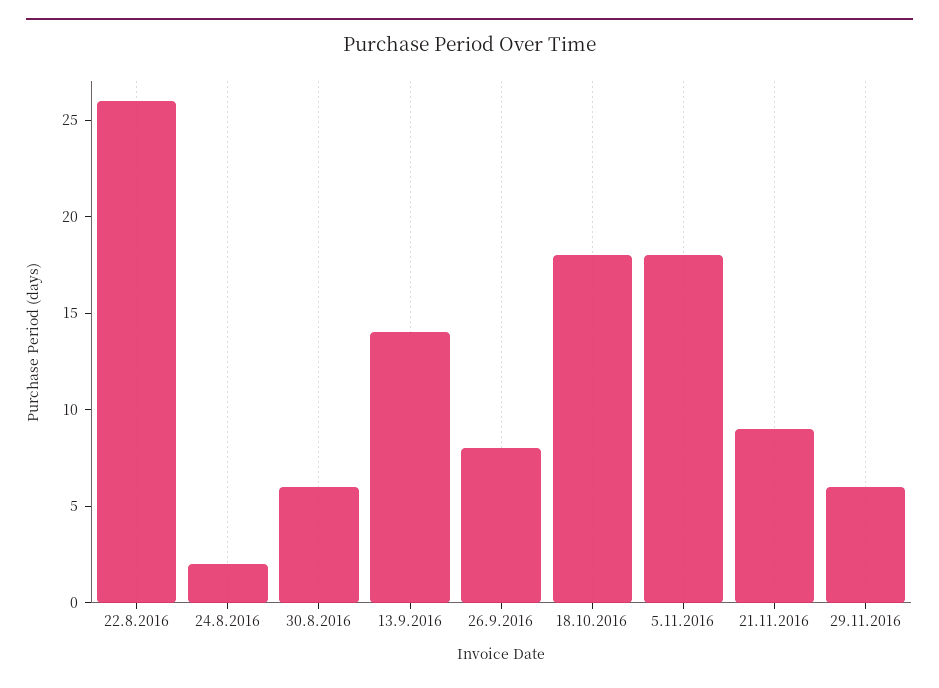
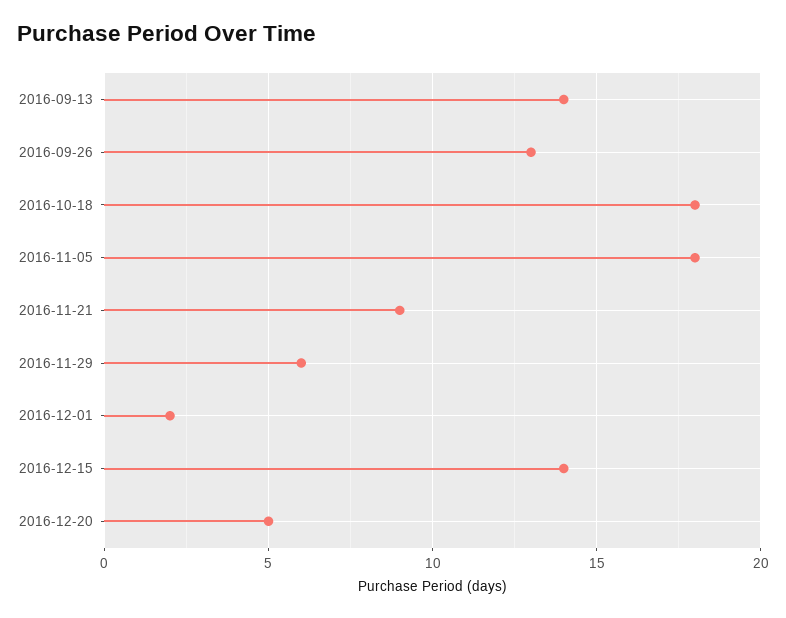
22.8.2016: 26 -> none
24.8.2016: 2 -> none
30.8.2016: 6 -> none
26.9.2016: 8 -> 13
2016-12-01: none -> 2
2016-12-15: none -> 14
2016-12-20: none -> 5

